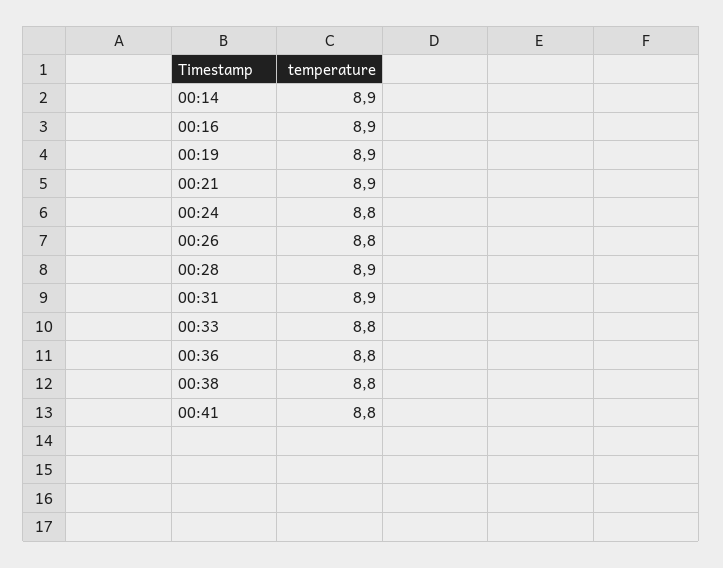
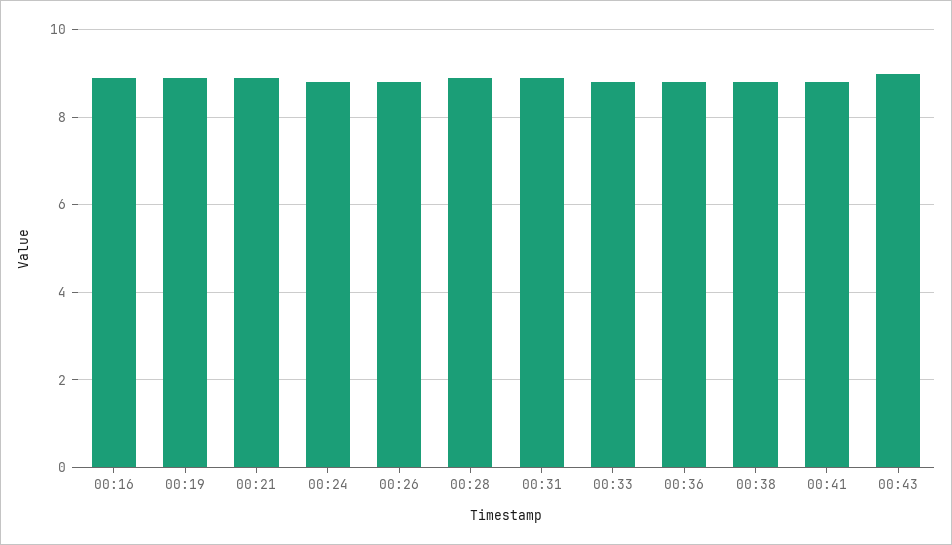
00:14: 8.9 -> none
00:43: none -> 9

